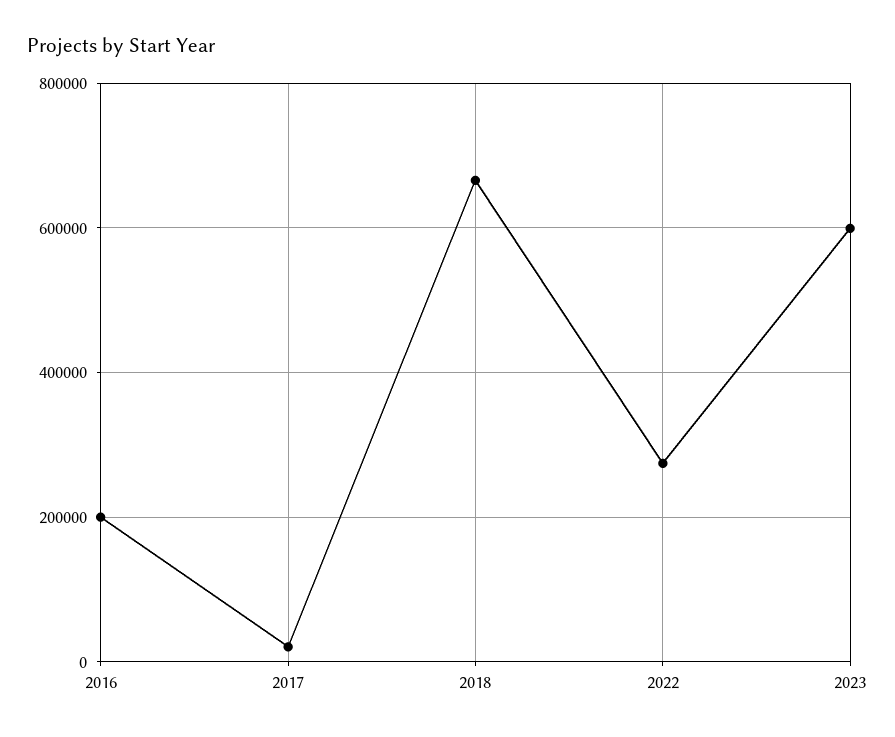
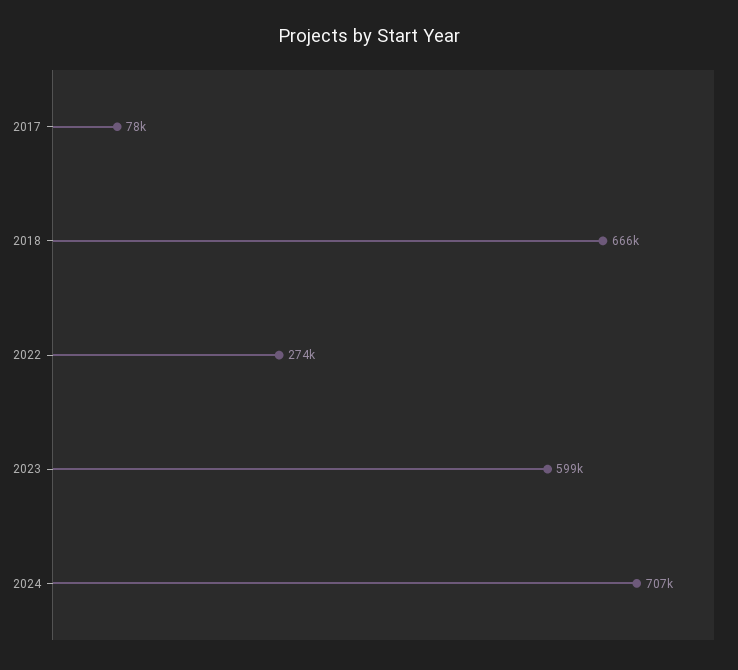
2016: 200000 -> none
2017: 20000 -> 78000
2024: none -> 707000

